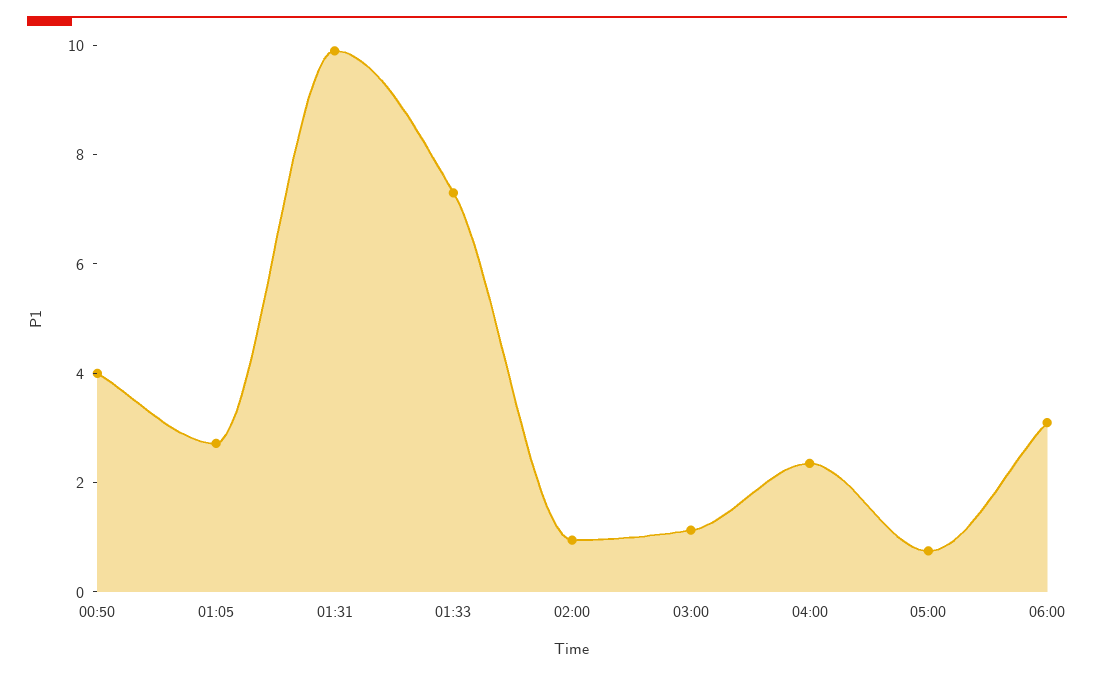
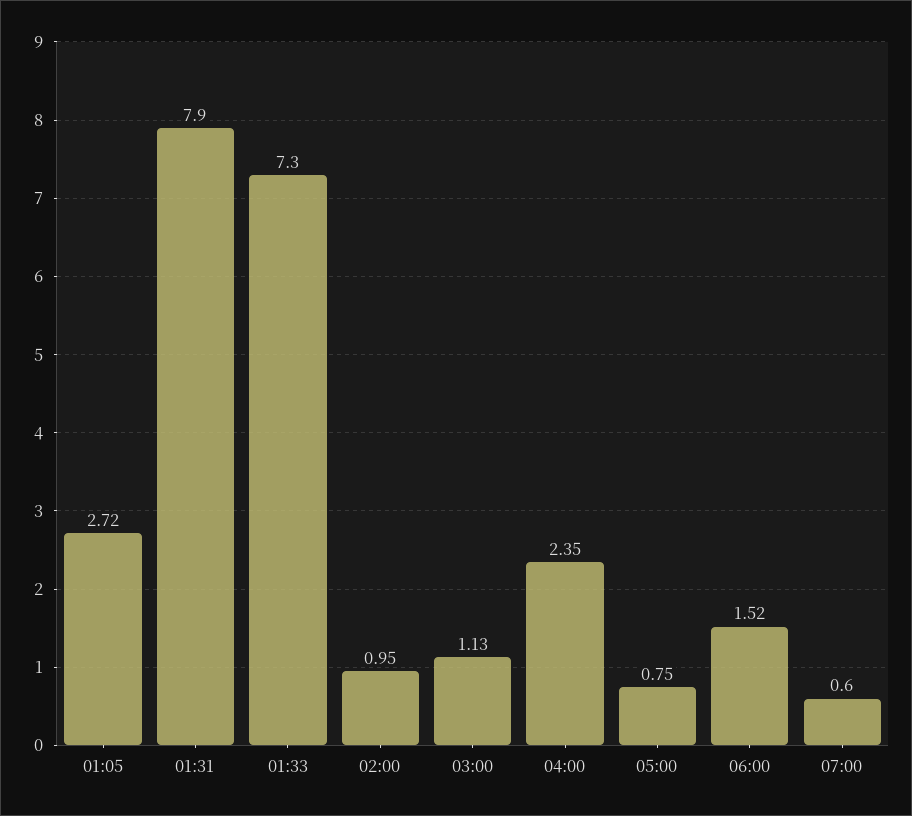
00:50: 4 -> none
01:31: 10 -> 7.9
06:00: 3 -> 1.52
07:00: none -> 0.6

